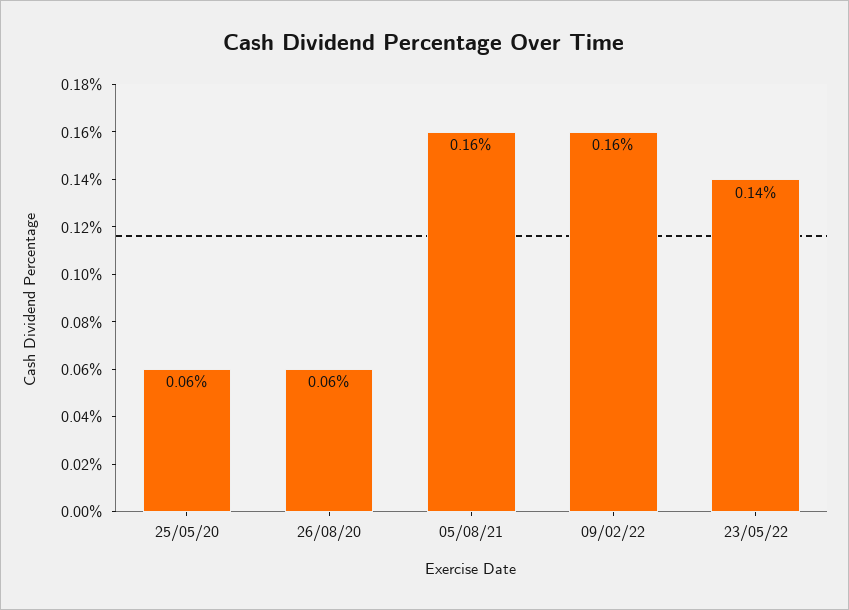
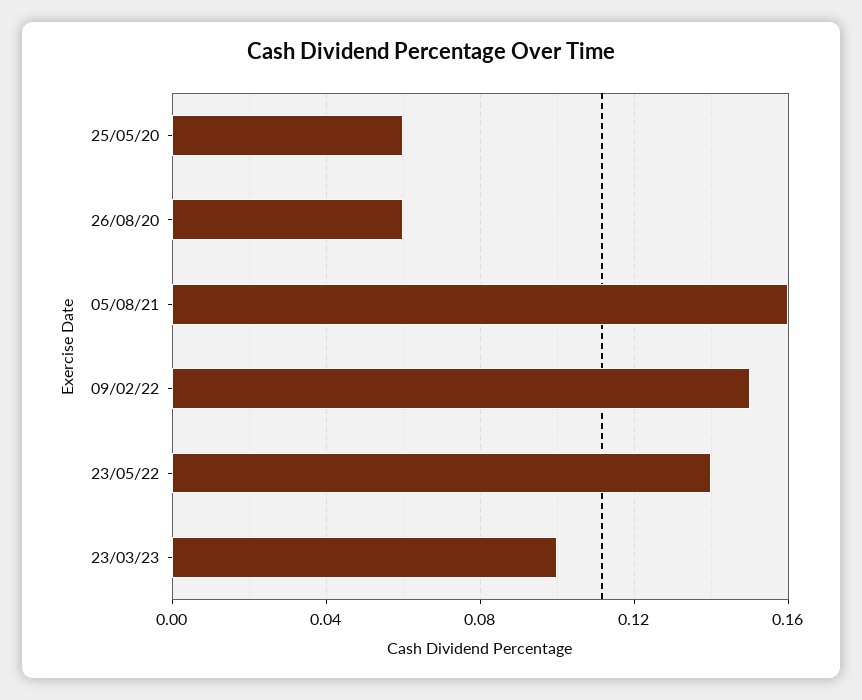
09/02/22: 0.16 -> 0.15
23/03/23: none -> 0.1

